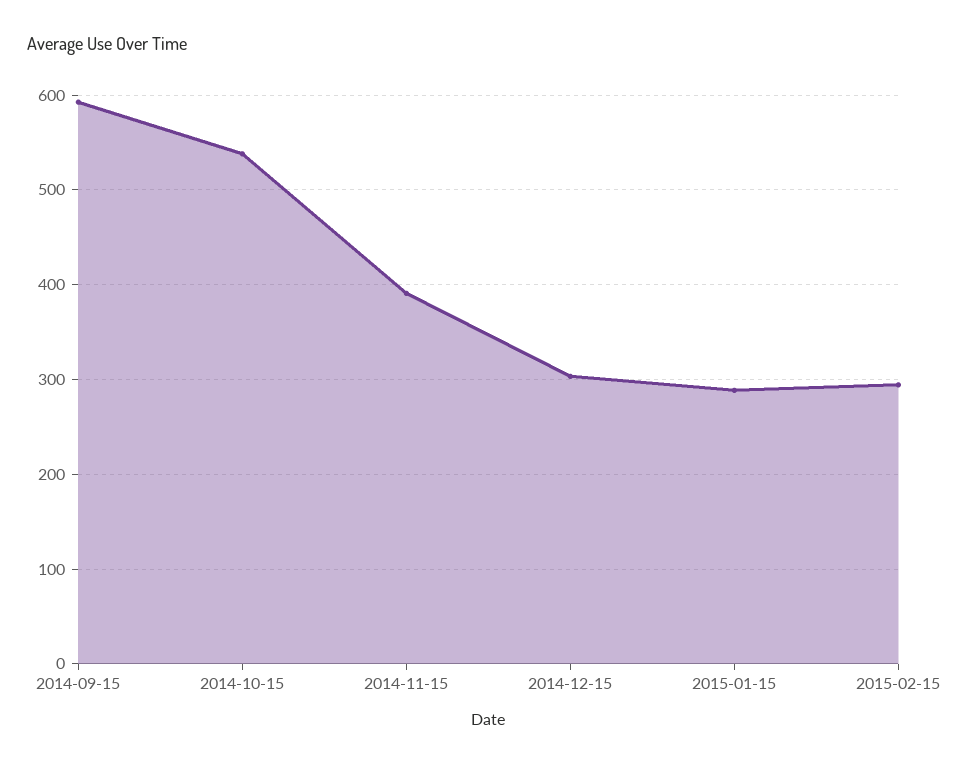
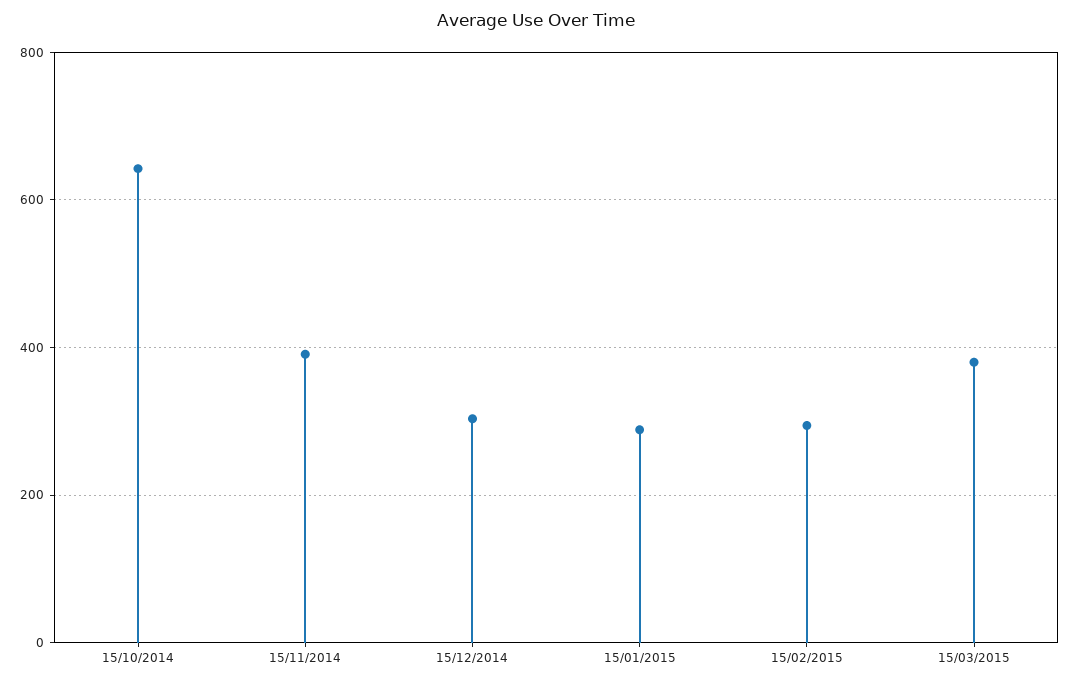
2014-09-15: 590 -> none
2014-10-15: 540 -> 640
15/03/2015: none -> 380

